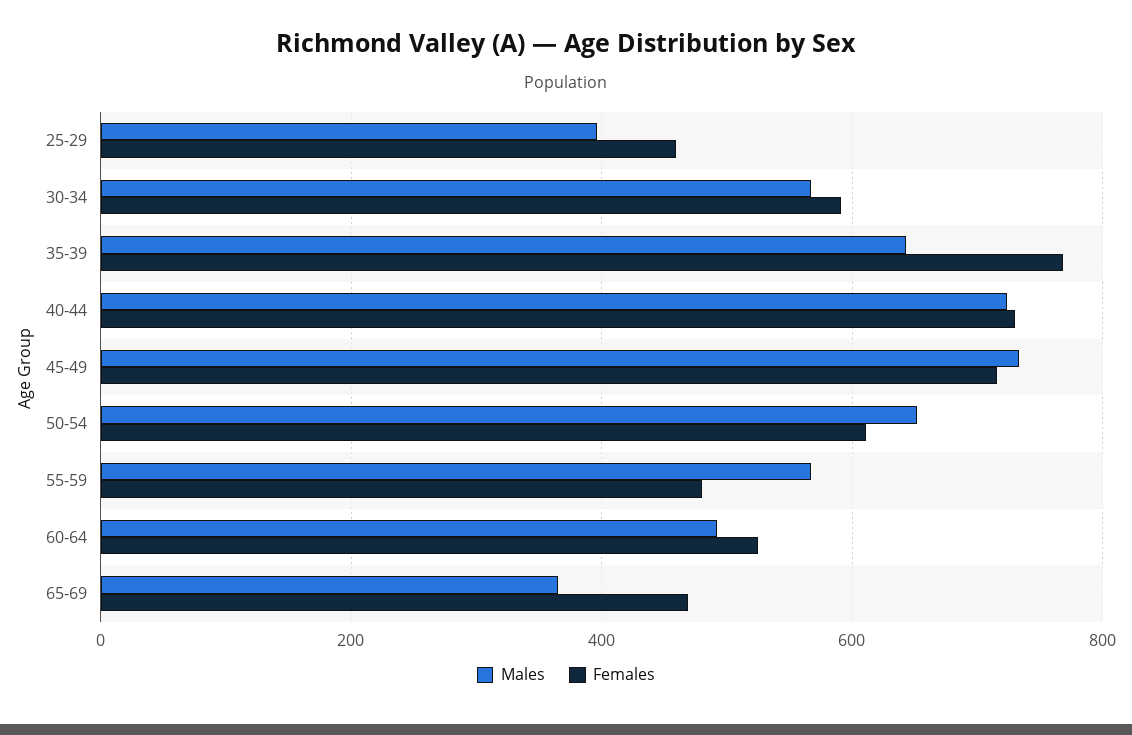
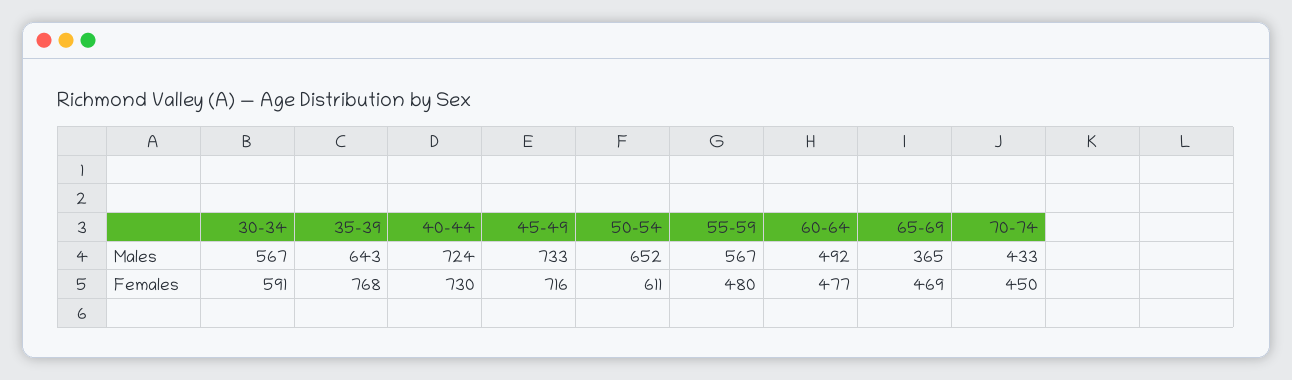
Males, 25-29: 400 -> none
Females, 25-29: 460 -> none
Females, 60-64: 520 -> 477
Males, 70-74: none -> 433
Females, 70-74: none -> 450

